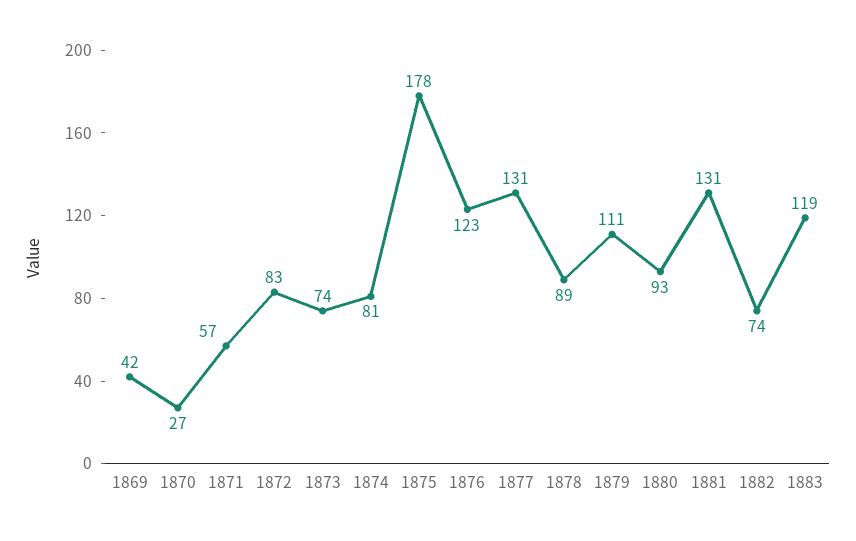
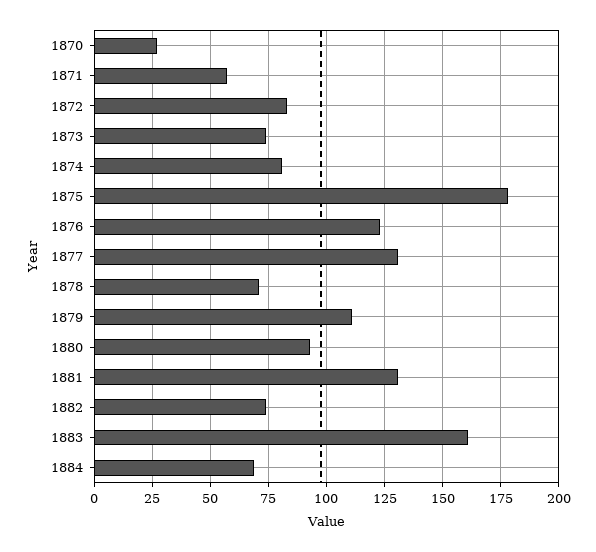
1869: 42 -> none
1878: 89 -> 70
1883: 119 -> 160
1884: none -> 70

